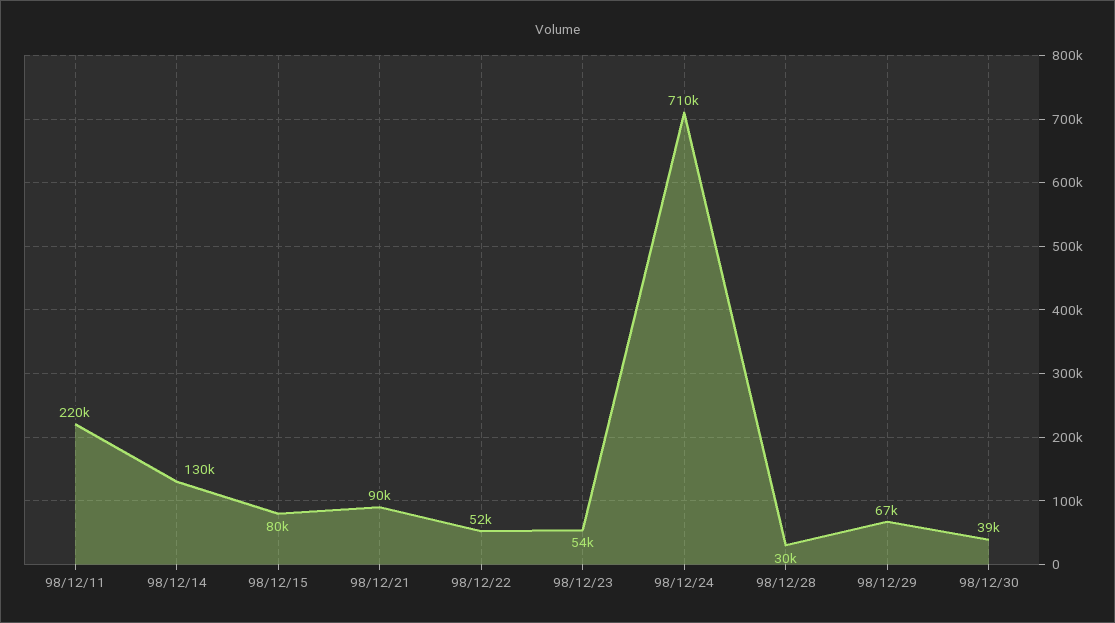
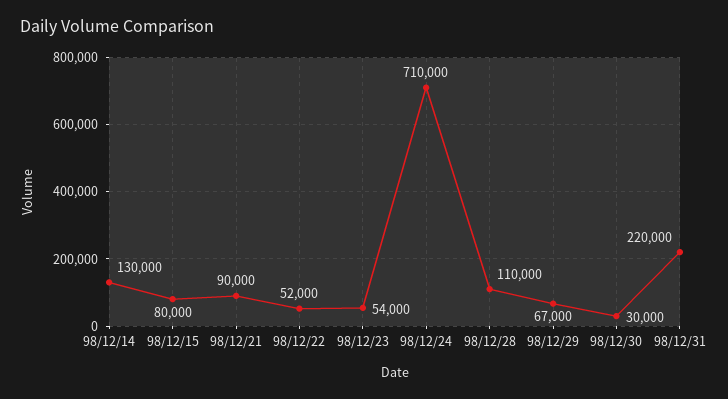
98/12/11: 220000 -> none
98/12/28: 30000 -> 110000
98/12/30: 39000 -> 30000
98/12/31: none -> 220000

